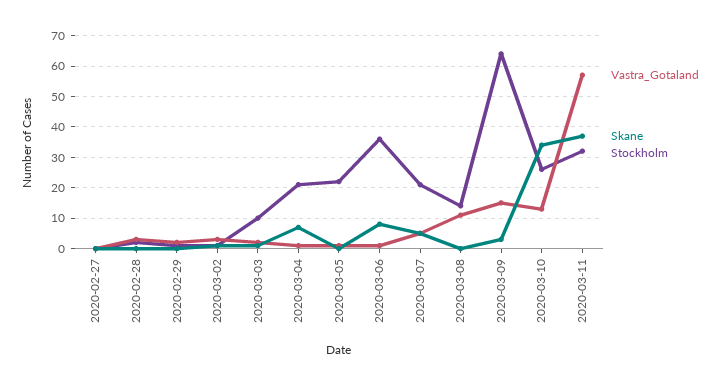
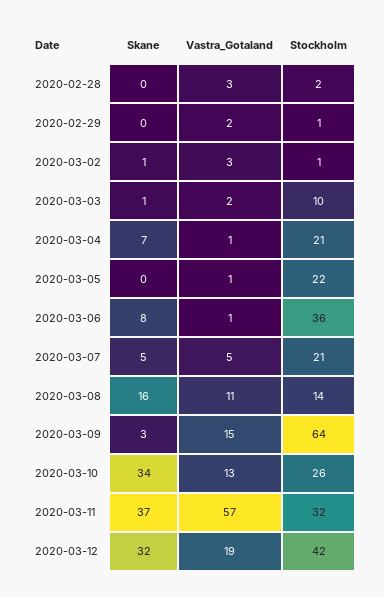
Vastra_Gotaland, 2020-02-27: 0 -> none
Skane, 2020-02-27: 0 -> none
Stockholm, 2020-02-27: 0 -> none
Skane, 2020-03-08: 0 -> 16
Skane, 2020-03-12: none -> 32
Vastra_Gotaland, 2020-03-12: none -> 19
Stockholm, 2020-03-12: none -> 42

